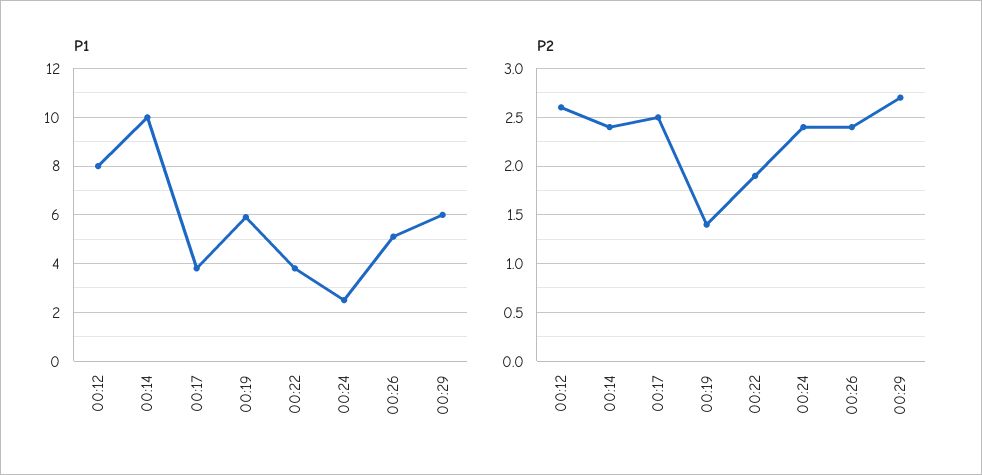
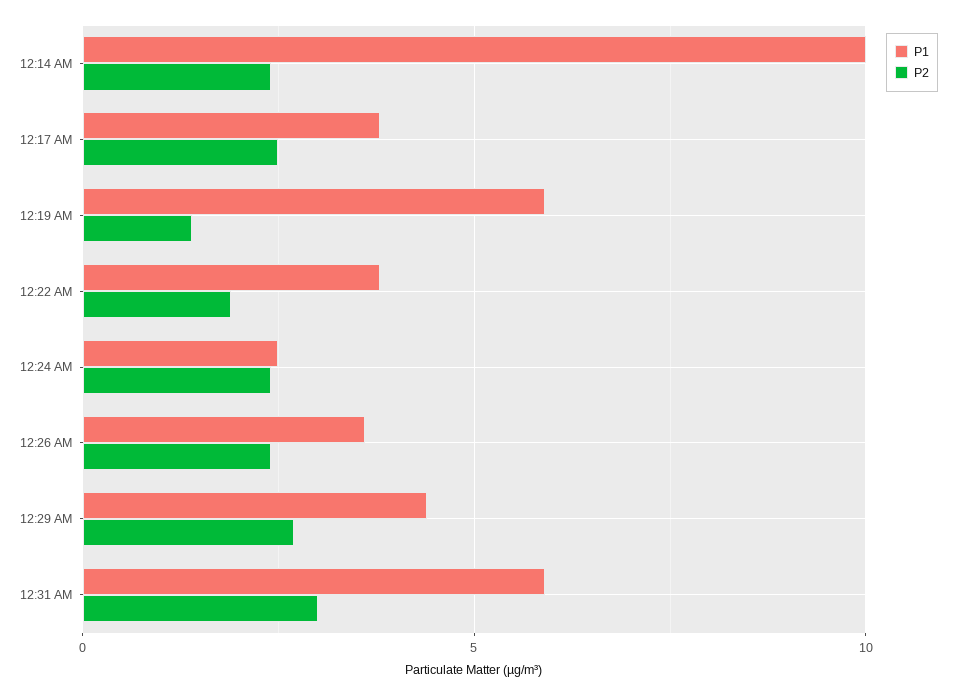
P1, 00:12: 8 -> none
P1, 00:26: 5 -> 3.5
P1, 00:29: 6 -> 4.5
P2, 00:12: 2.6 -> none
P1, 12:31 AM: none -> 6
P2, 12:31 AM: none -> 3

